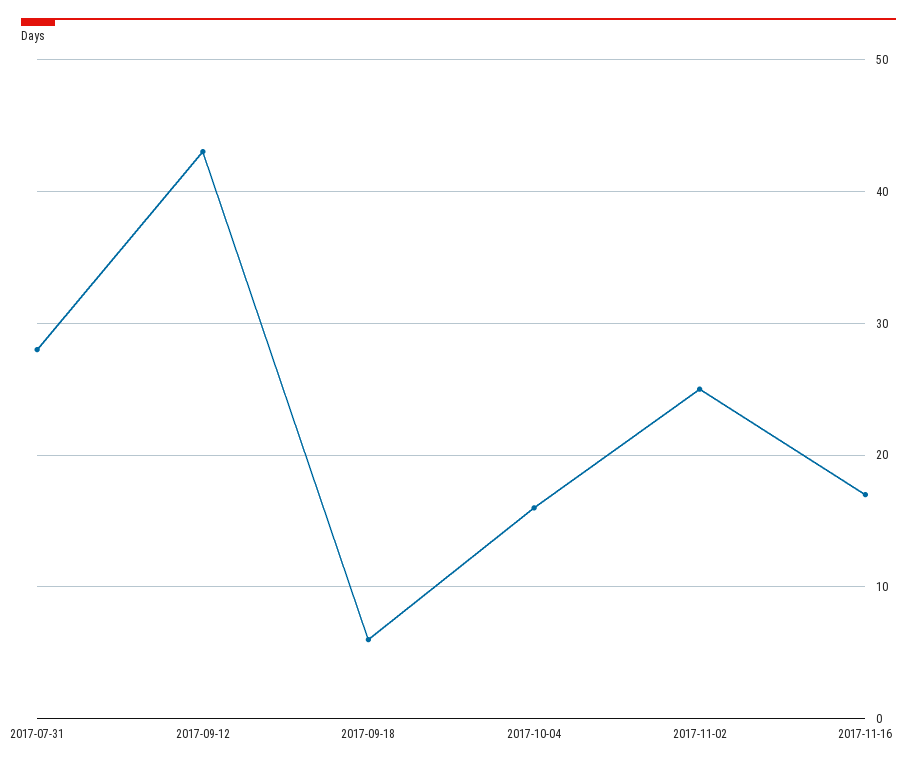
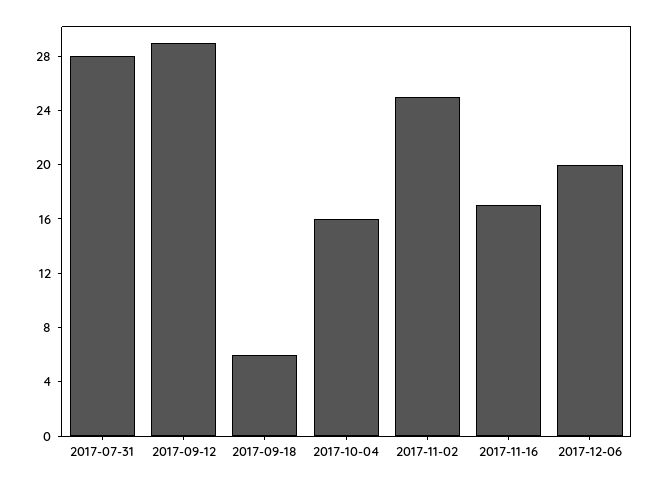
2017-09-12: 43 -> 29
2017-12-06: none -> 20

